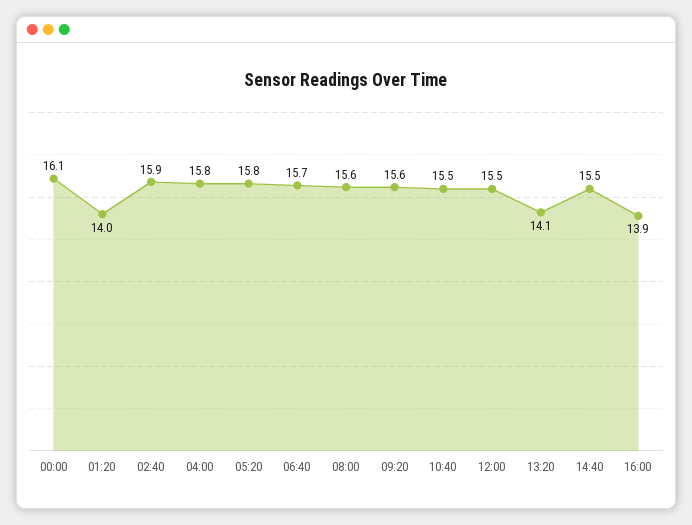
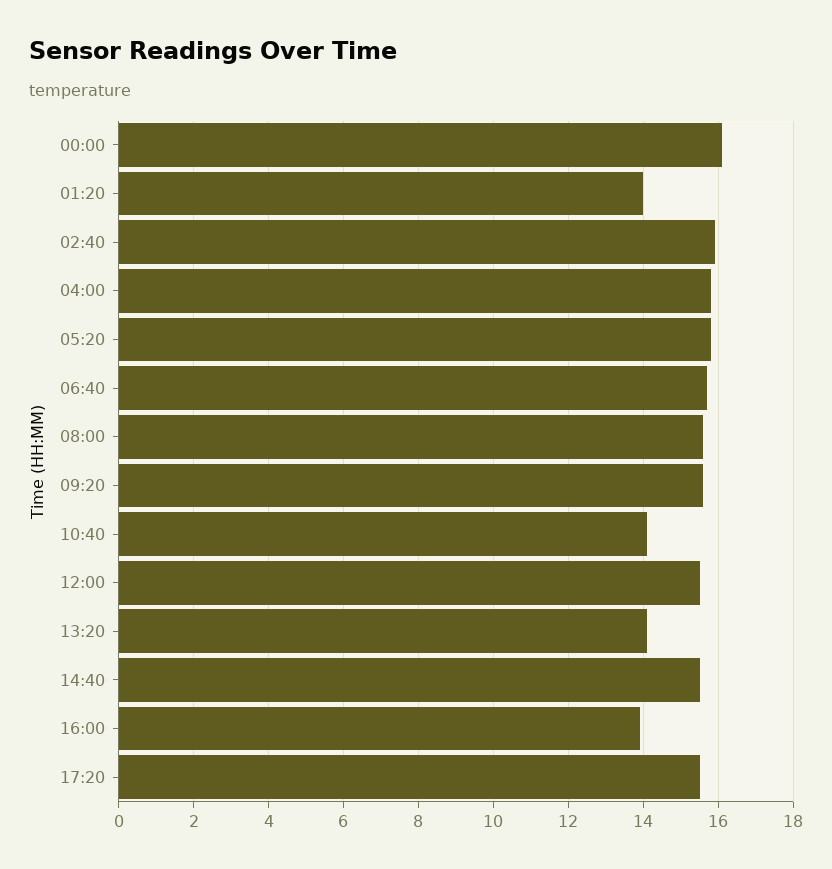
10:40: 15.5 -> 14
17:20: none -> 15.5

